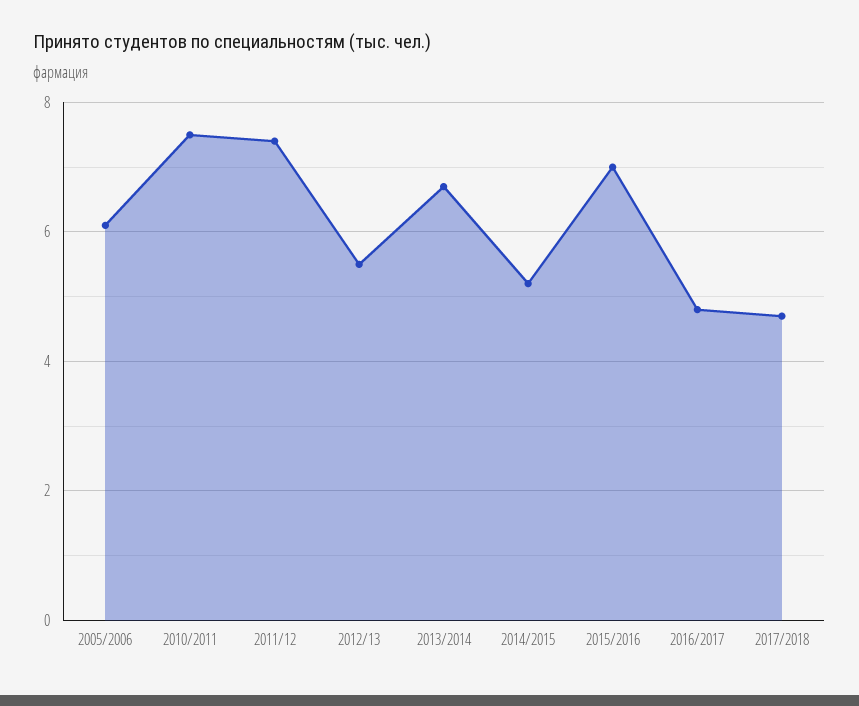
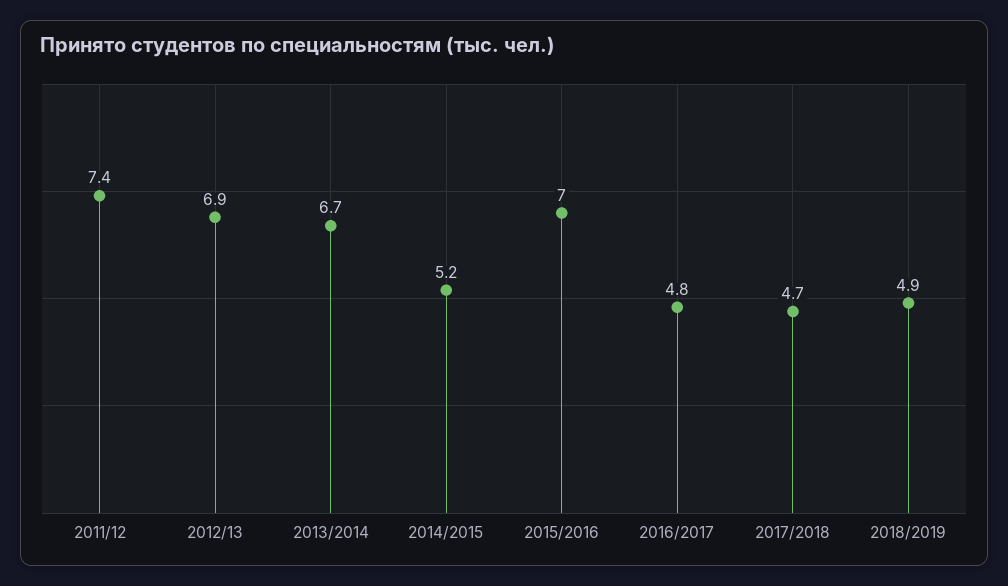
2005/2006: 6 -> none
2010/2011: 7.5 -> none
2012/13: 5.5 -> 6.9
2018/2019: none -> 4.9

